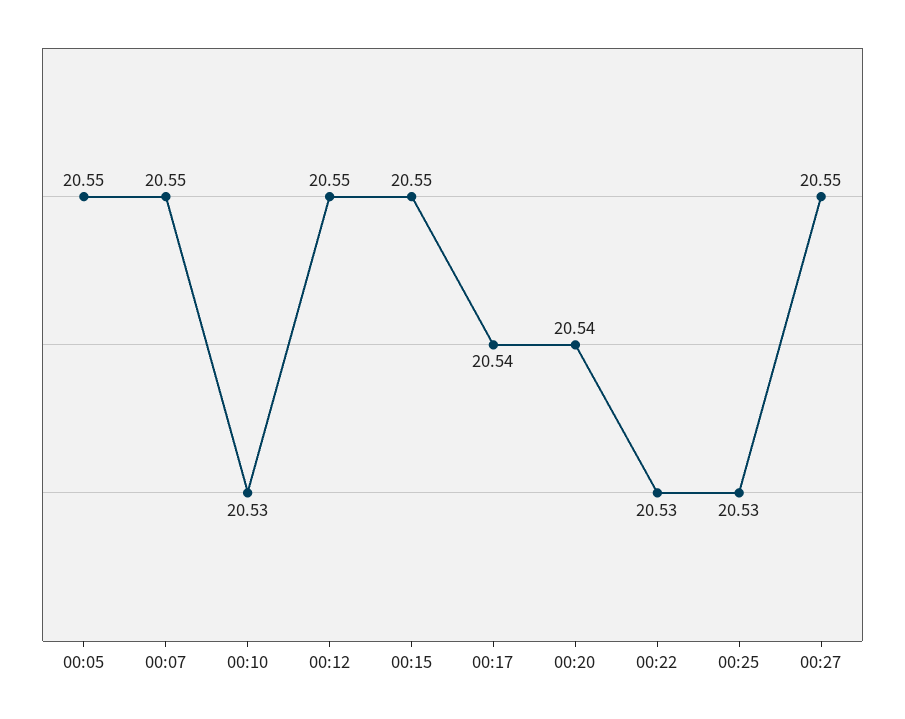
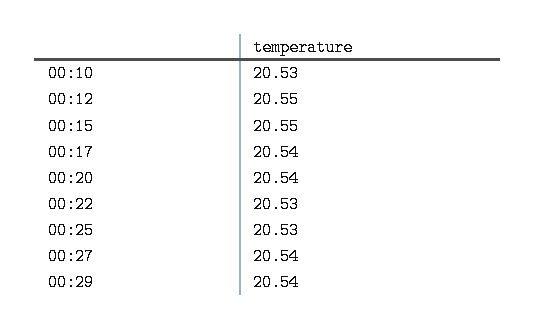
00:05: 20.55 -> none
00:07: 20.55 -> none
00:27: 20.55 -> 20.54
00:29: none -> 20.54

